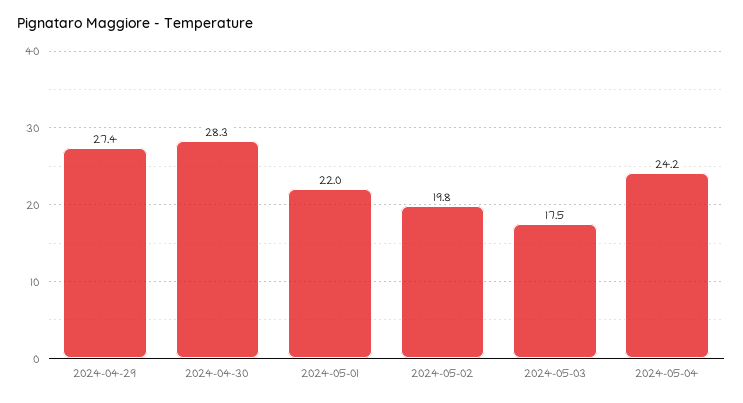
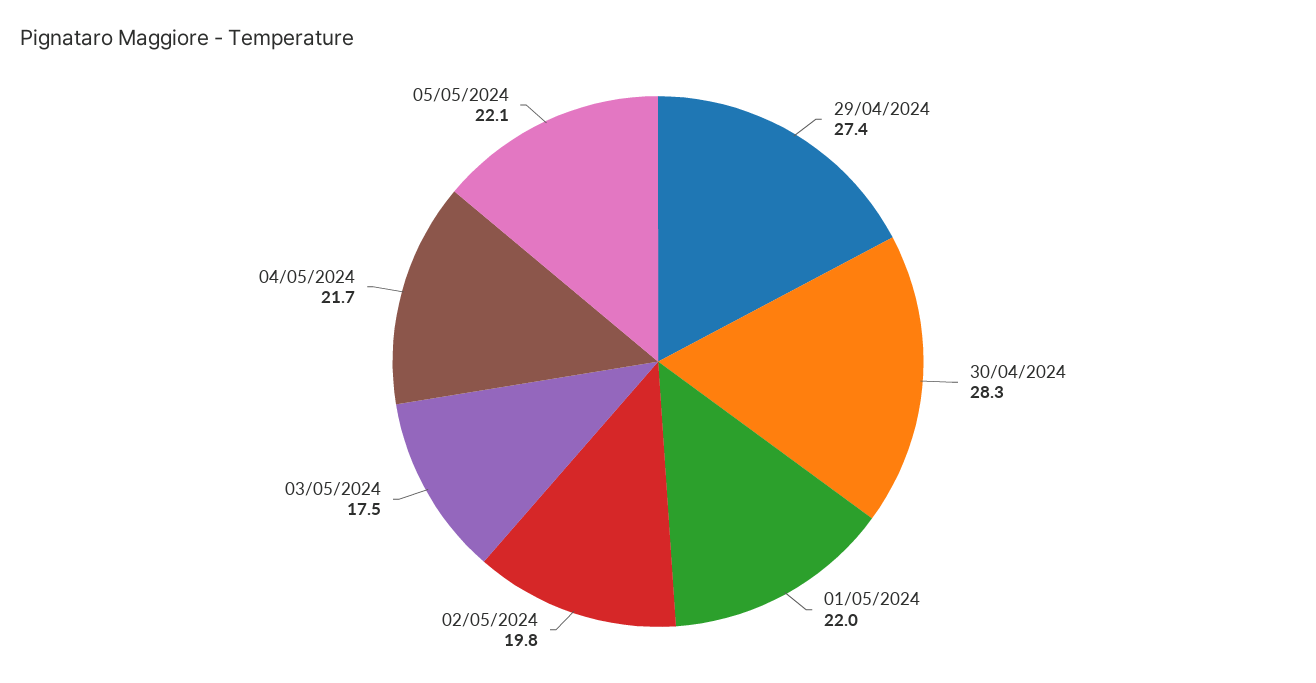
2024-05-04: 24.2 -> 21.7
05/05/2024: none -> 22.1

